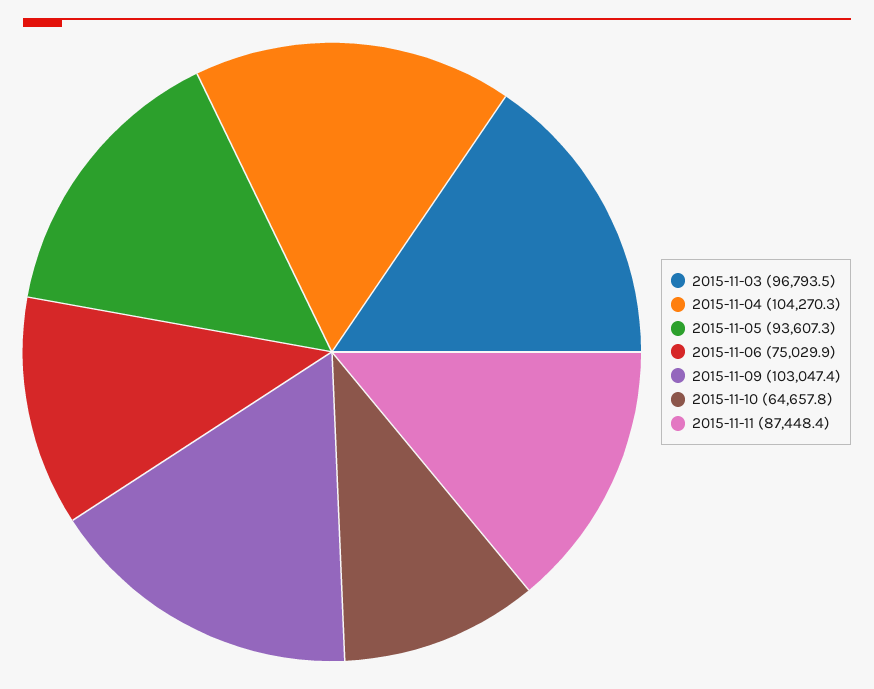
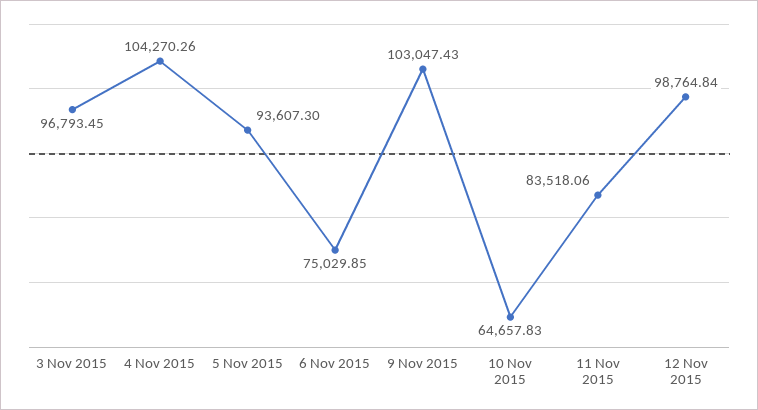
2015-11-11: 87448.4 -> 83518.06
12 Nov 2015: none -> 98764.84

